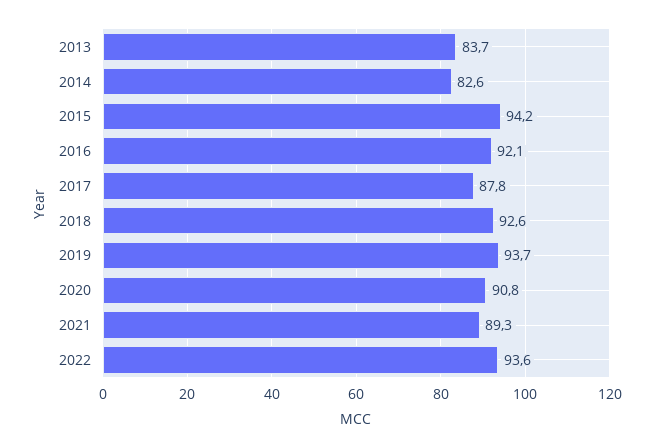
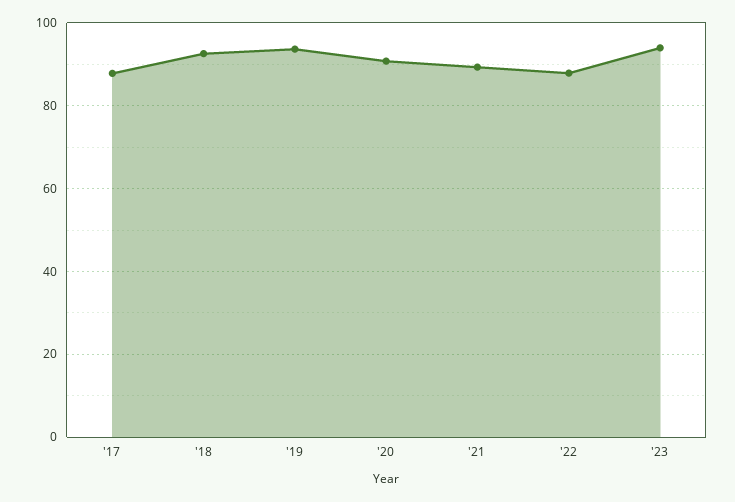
2013: 83.7 -> none
2014: 82.6 -> none
2015: 94.2 -> none
2016: 92.1 -> none
2022: 93.6 -> 88
'23: none -> 94

